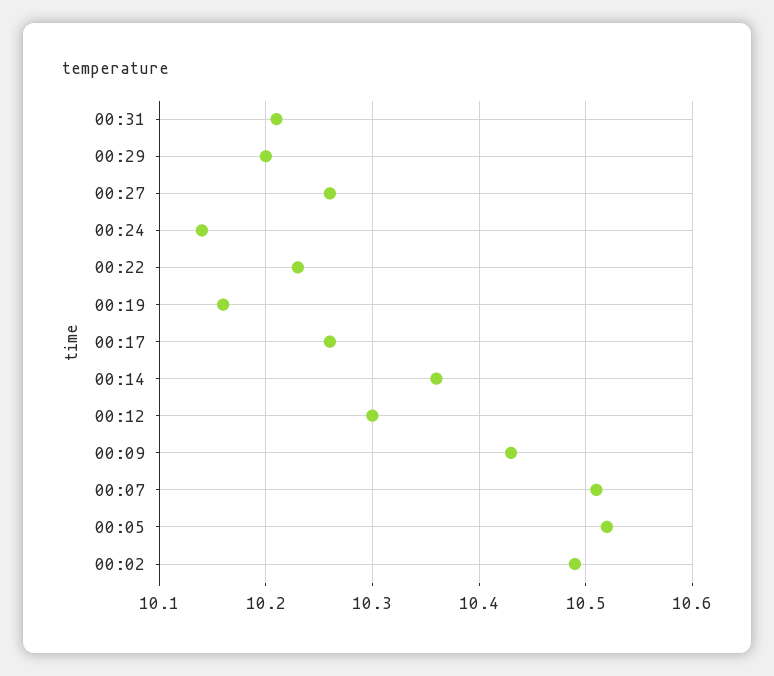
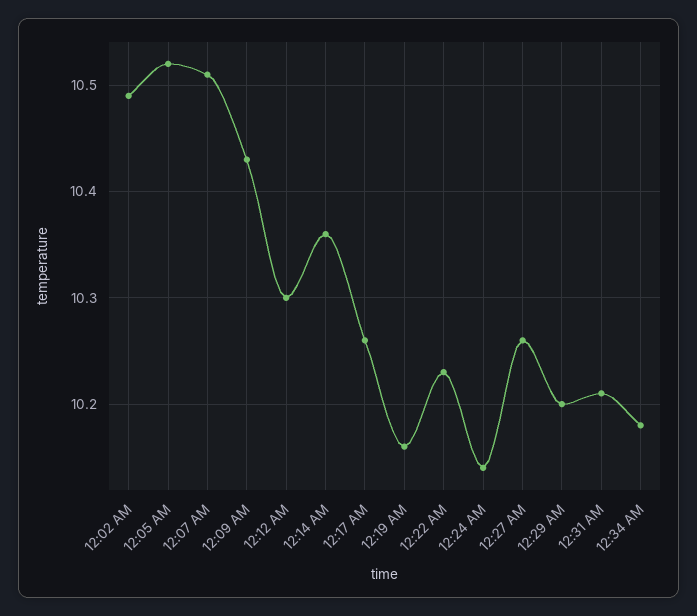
12:34 AM: none -> 10.18

